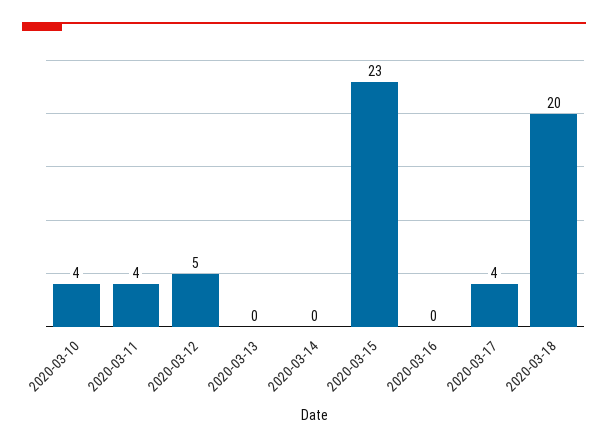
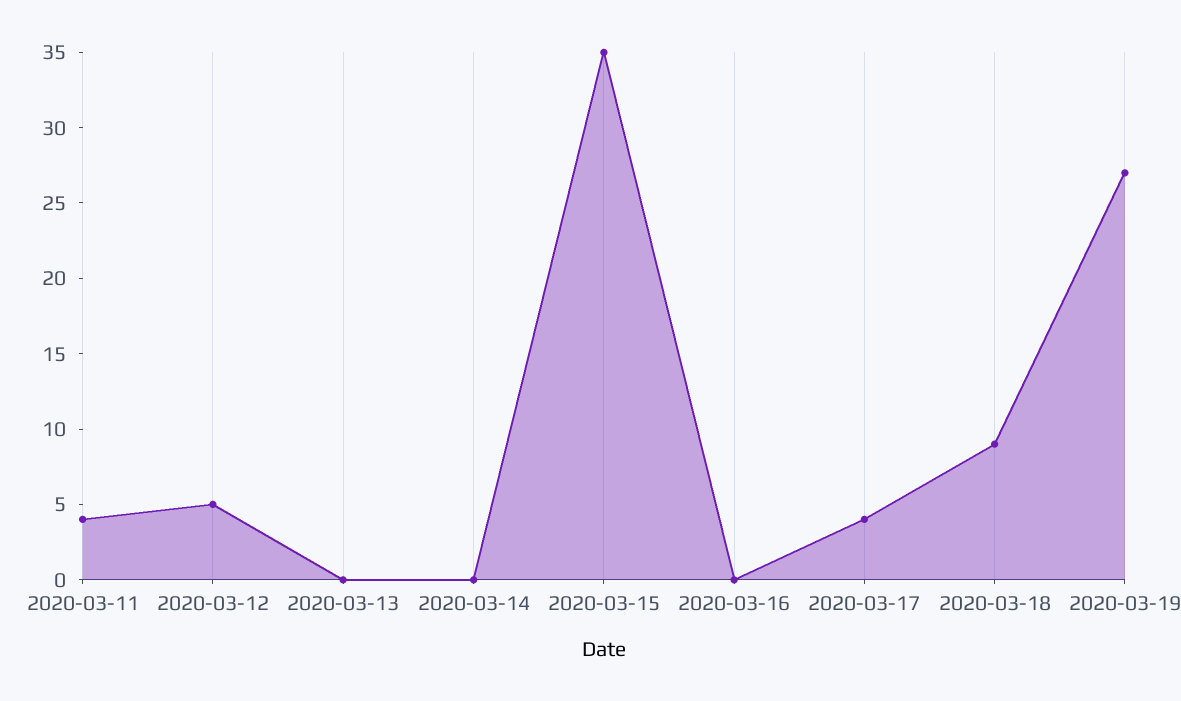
2020-03-10: 4 -> none
2020-03-15: 23 -> 35
2020-03-18: 20 -> 9
2020-03-19: none -> 27

